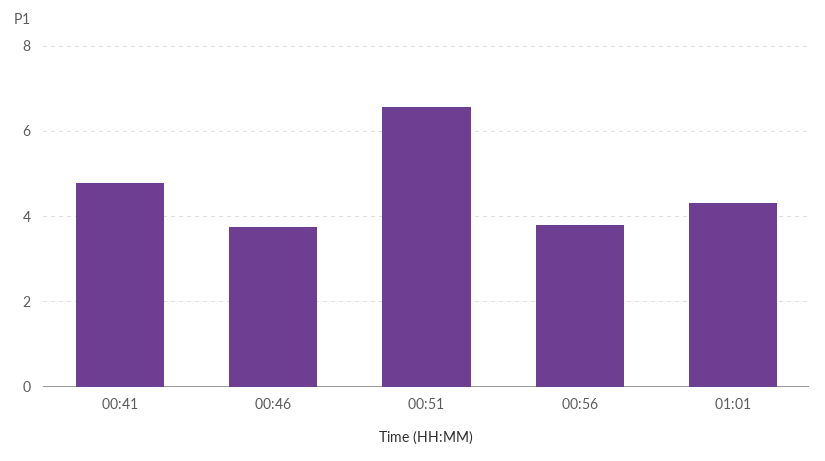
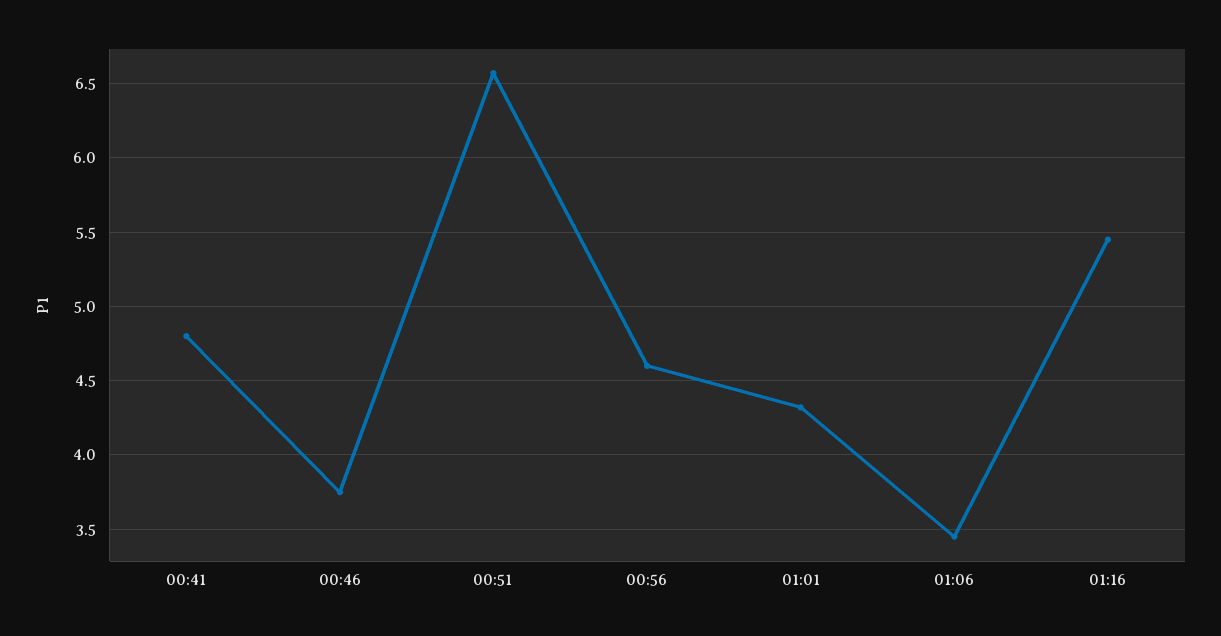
00:56: 3.8 -> 4.6
01:06: none -> 3.45
01:16: none -> 5.45

